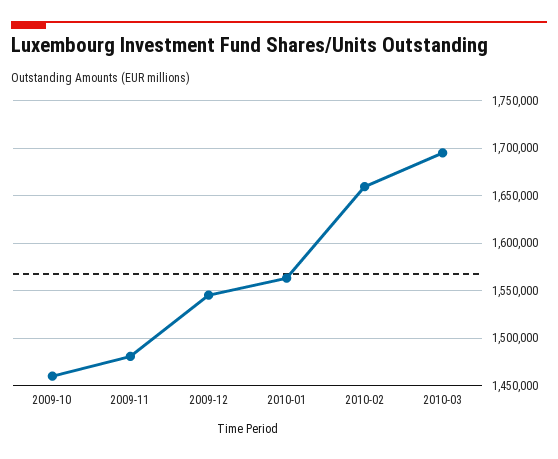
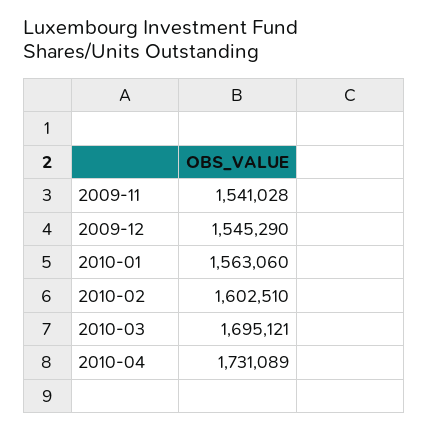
2009-10: 1460000 -> none
2009-11: 1480000 -> 1541028
2010-02: 1660000 -> 1602510
2010-04: none -> 1731089

